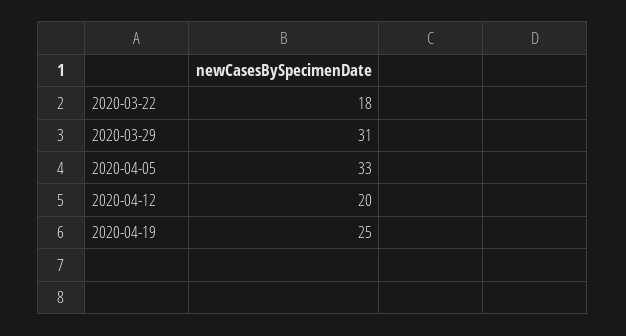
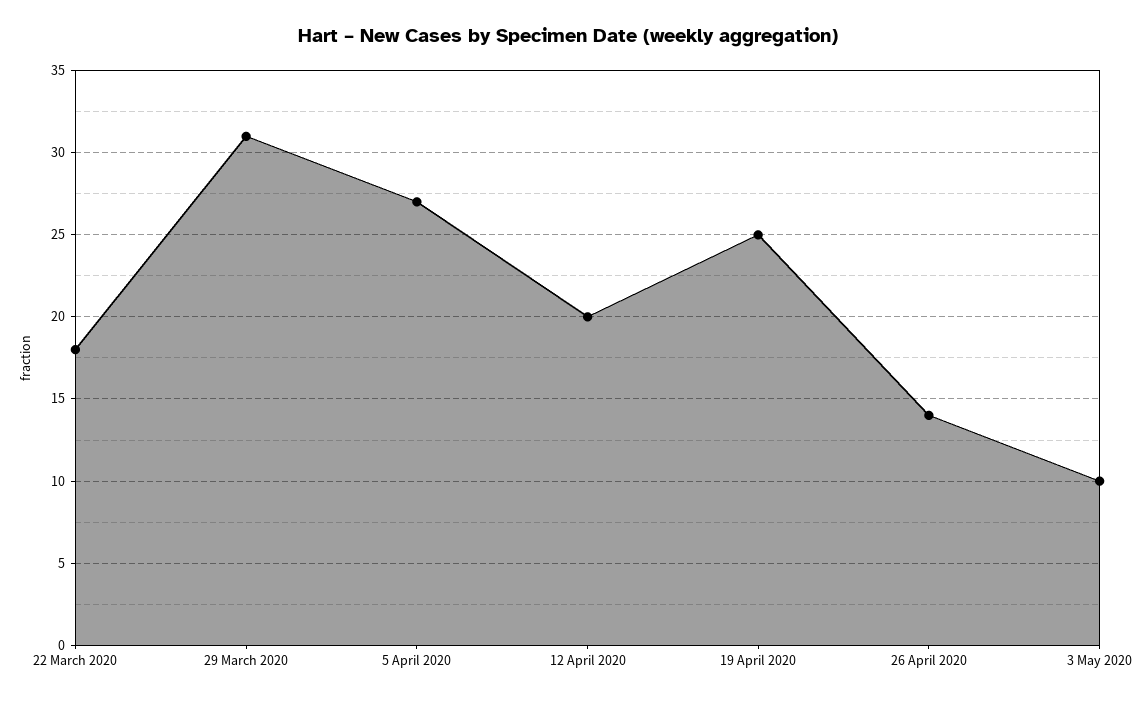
2020-04-05: 33 -> 27
26 April 2020: none -> 14
3 May 2020: none -> 10

